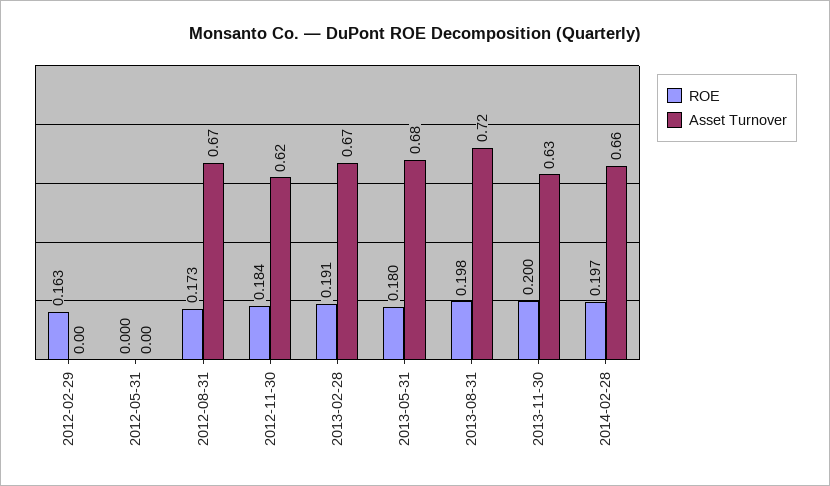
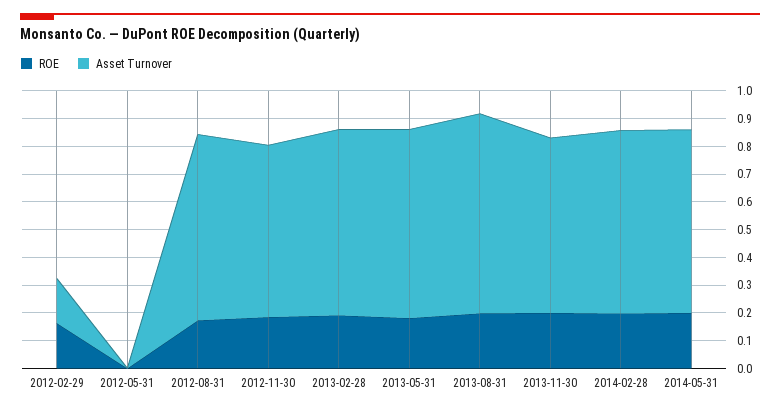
Asset Turnover, 2012-02-29: 0 -> 0.15
ROE, 2014-05-31: none -> 0.2
Asset Turnover, 2014-05-31: none -> 0.65

